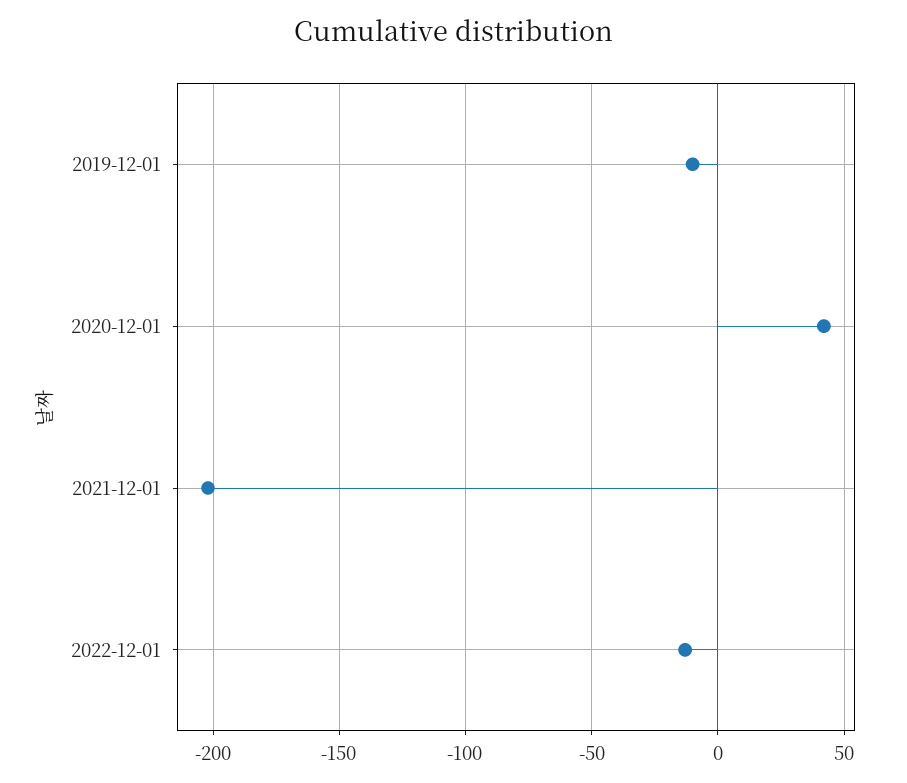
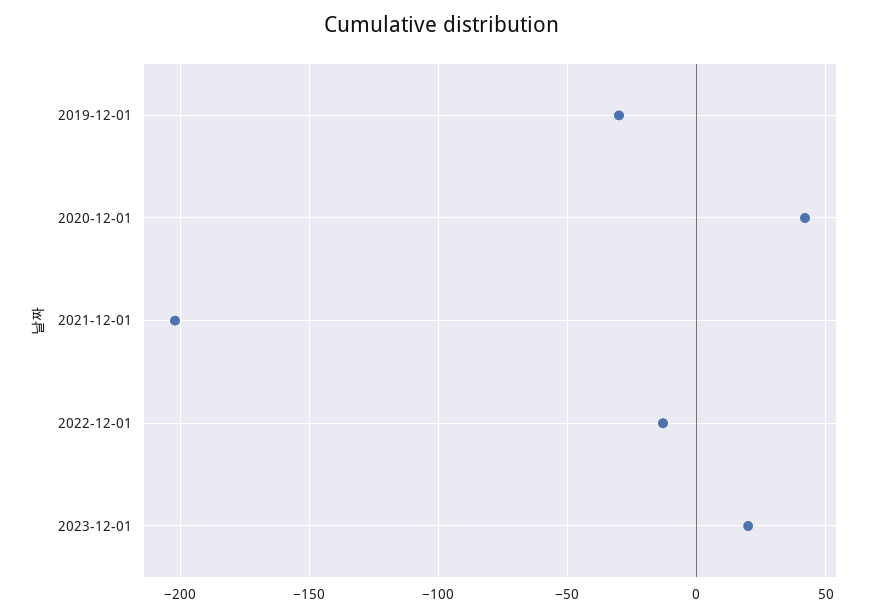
2019-12-01: -10 -> -30
2023-12-01: none -> 20

